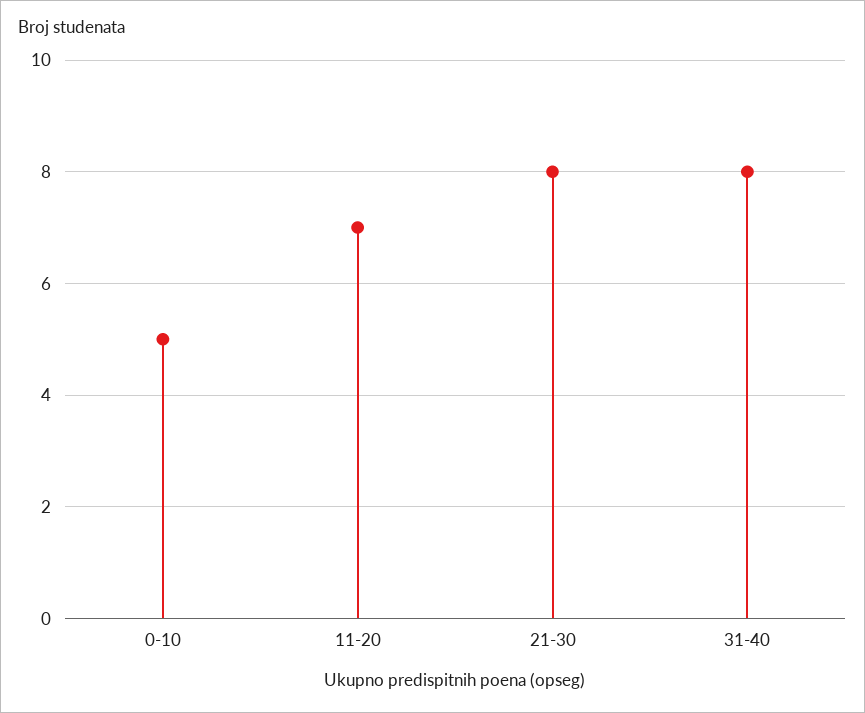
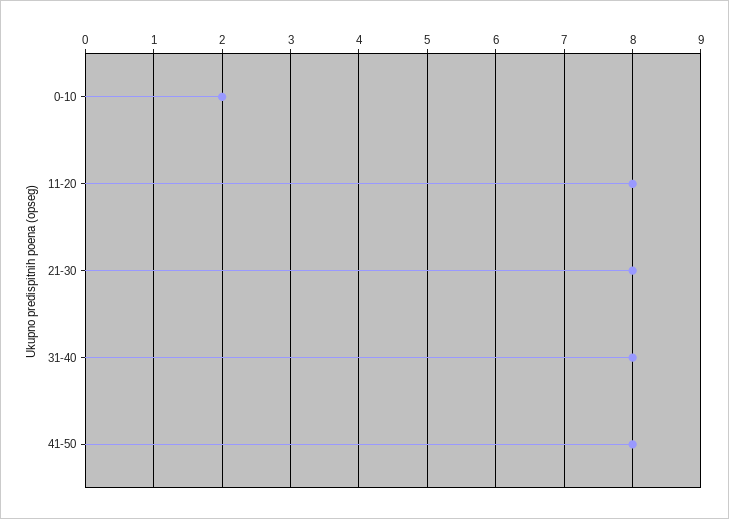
0-10: 5 -> 2
11-20: 7 -> 8
41-50: none -> 8

